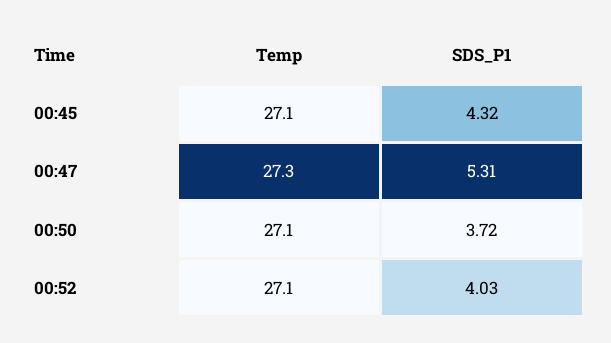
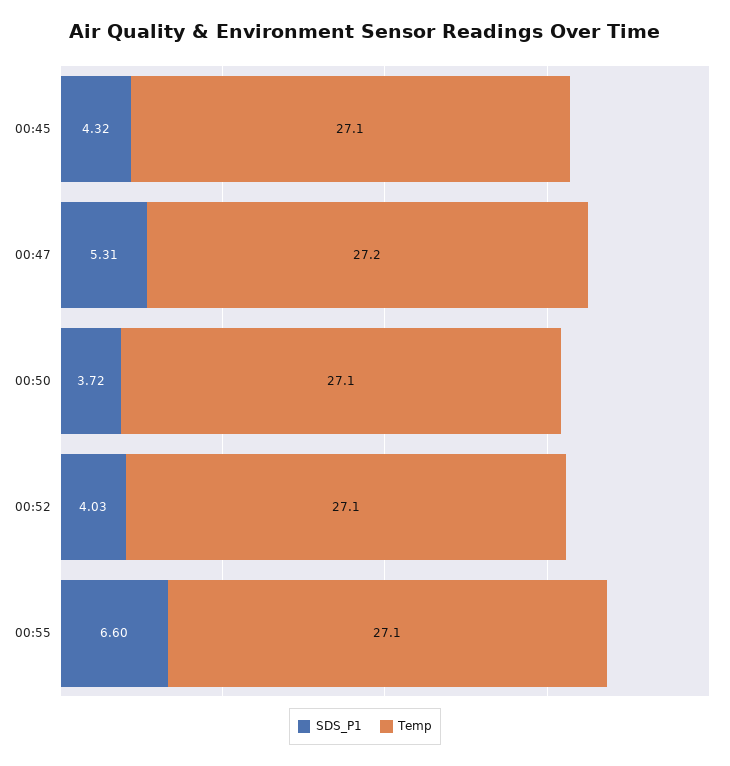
Temp, 00:47: 27.3 -> 27.2
SDS_P1, 00:55: none -> 6.6
Temp, 00:55: none -> 27.1

